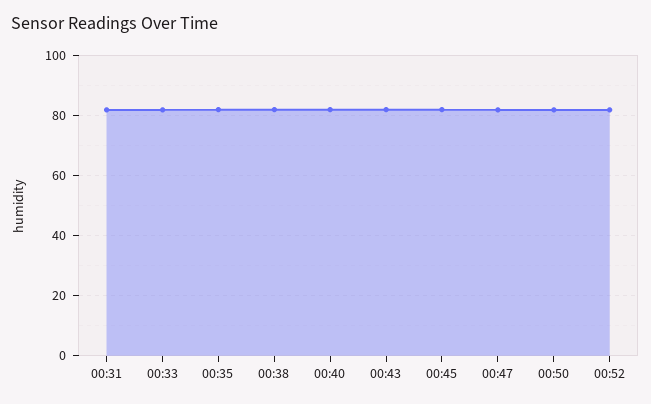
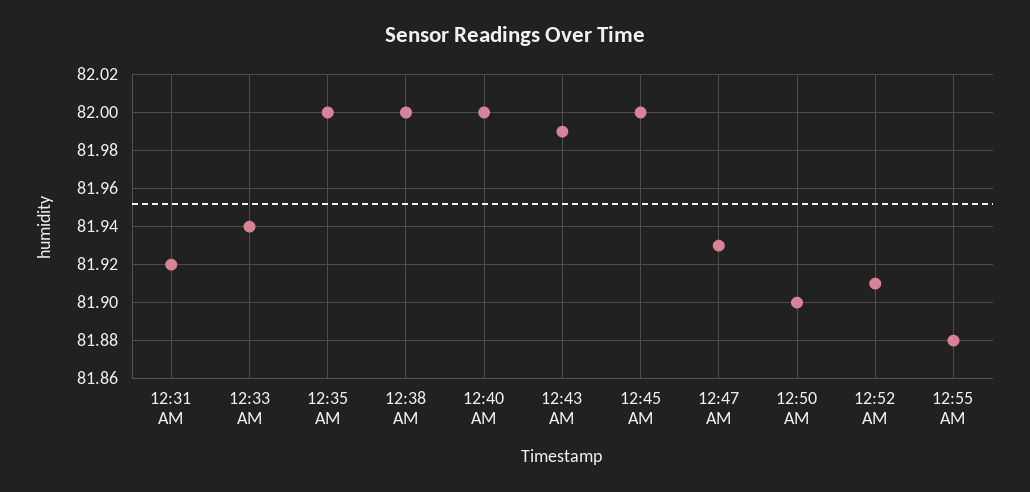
12:55 AM: none -> 81.88

